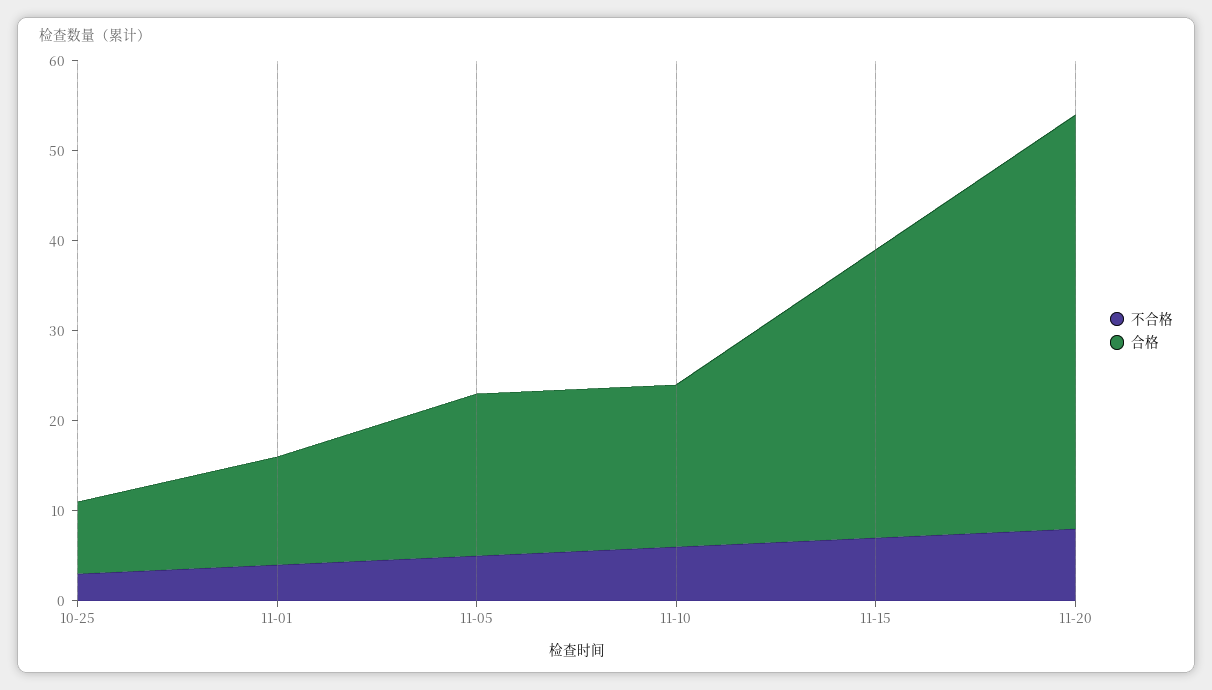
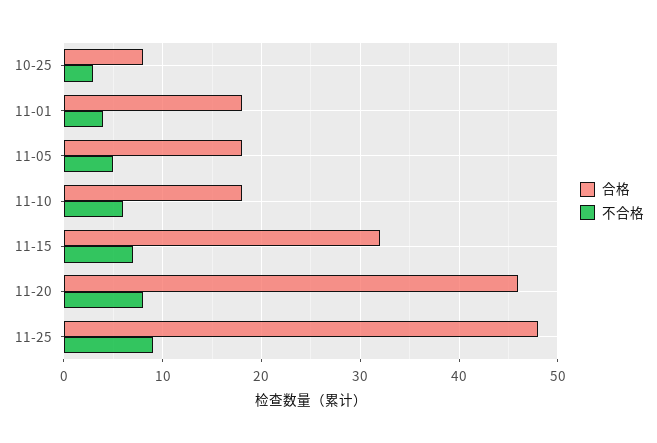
合格, 11-01: 12 -> 18
合格, 11-25: none -> 48
不合格, 11-25: none -> 9

